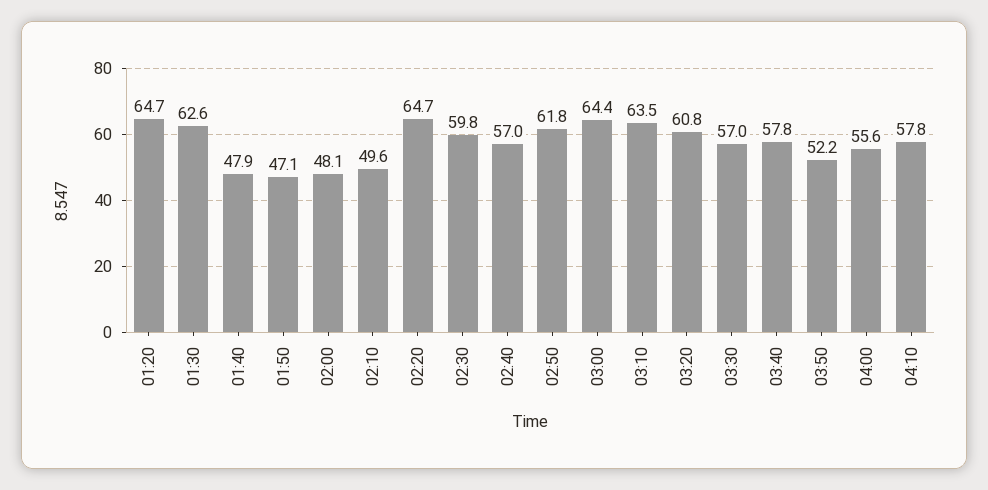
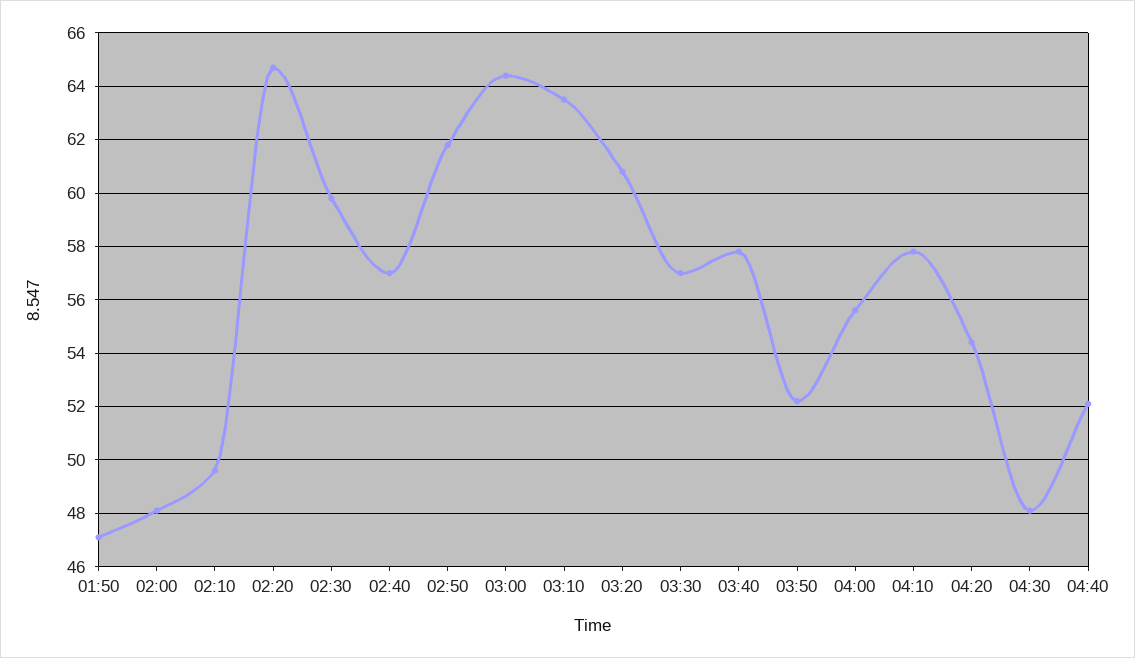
01:20: 64.7 -> none
01:30: 62.6 -> none
01:40: 47.9 -> none
04:20: none -> 54.5
04:30: none -> 48
04:40: none -> 52

